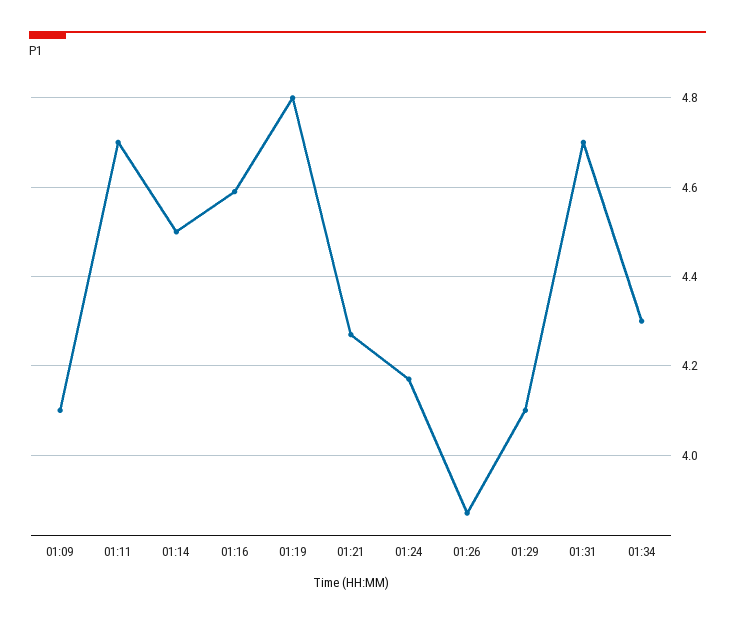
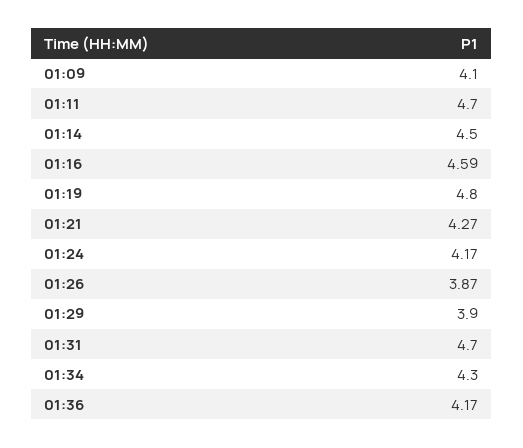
01:29: 4.1 -> 3.9
01:36: none -> 4.17

